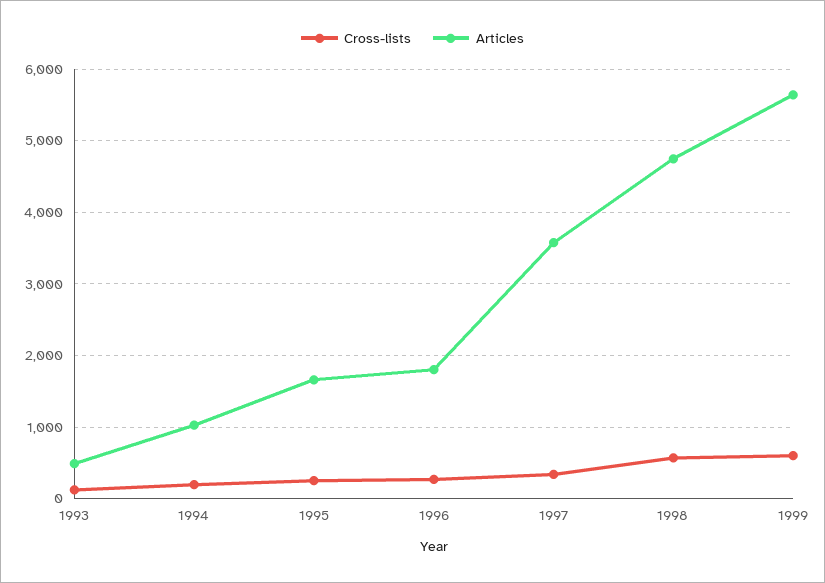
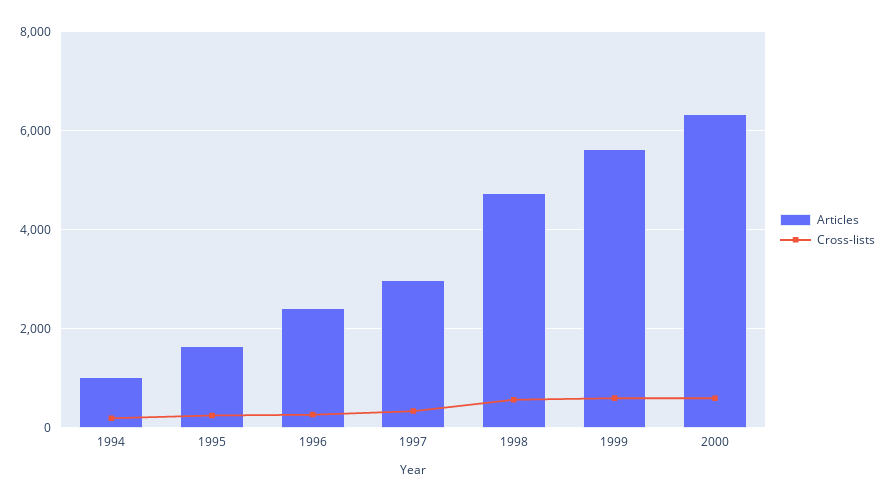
Cross-lists, 1993: 100 -> none
Articles, 1993: 500 -> none
Articles, 1996: 1800 -> 2400
Articles, 1997: 3600 -> 3000
Articles, 2000: none -> 6400
Cross-lists, 2000: none -> 600

